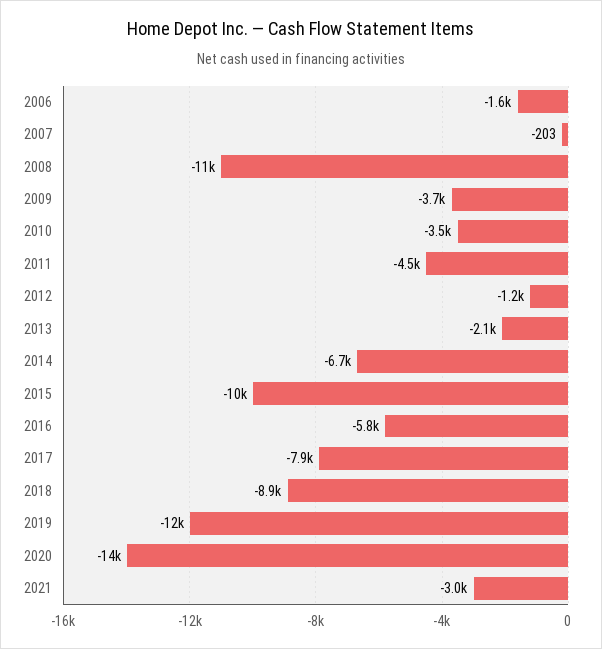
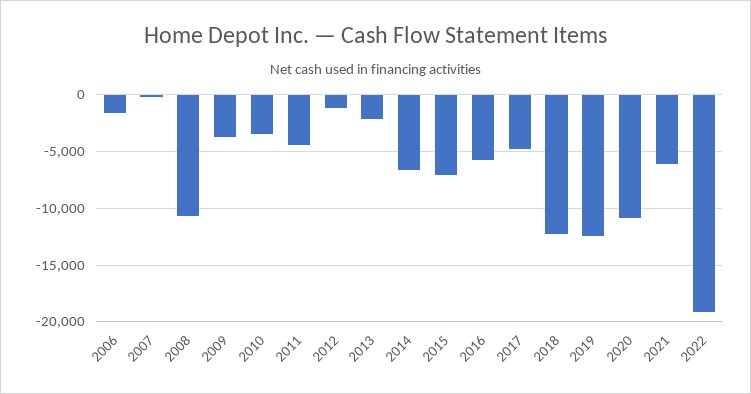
2015: -10000 -> -7000
2017: -7900 -> -5000
2018: -8900 -> -12000
2020: -14000 -> -11000
2021: -3000 -> -6000
2022: none -> -19000

